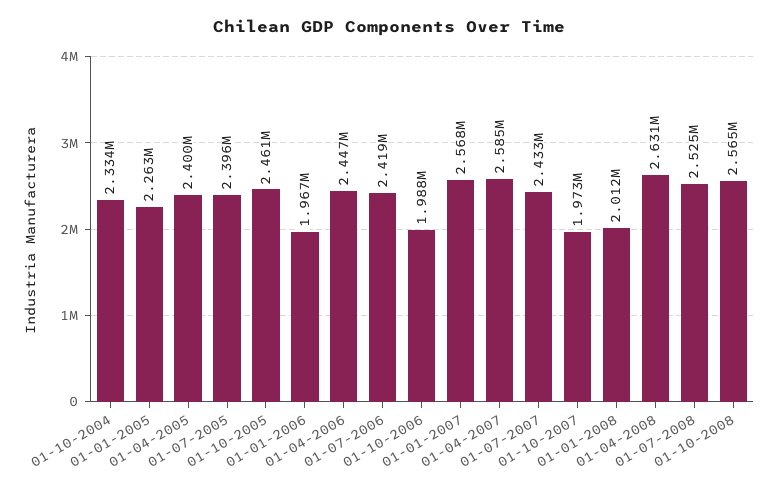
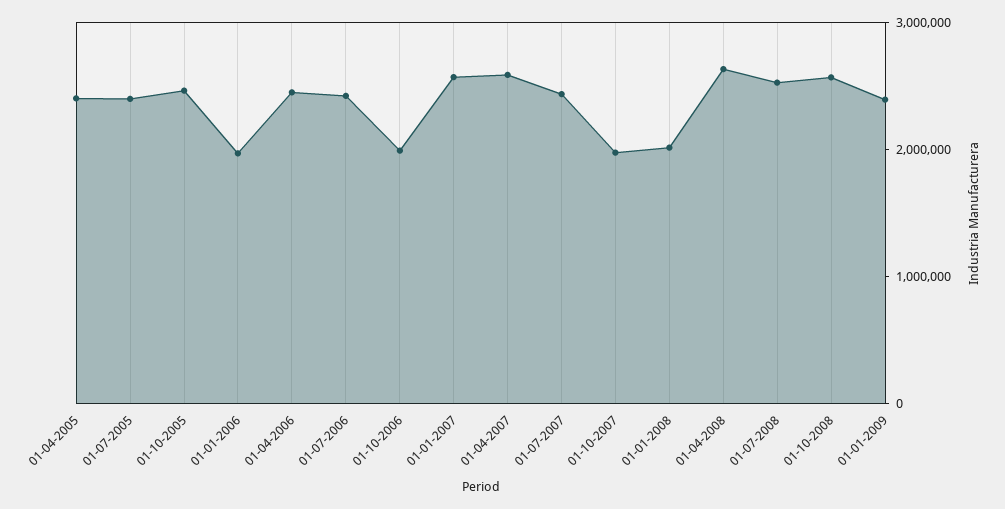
01-10-2004: 2334000 -> none
01-01-2005: 2263000 -> none
01-01-2009: none -> 2400000

